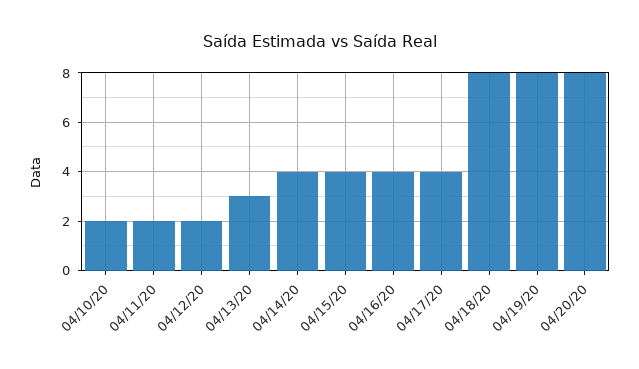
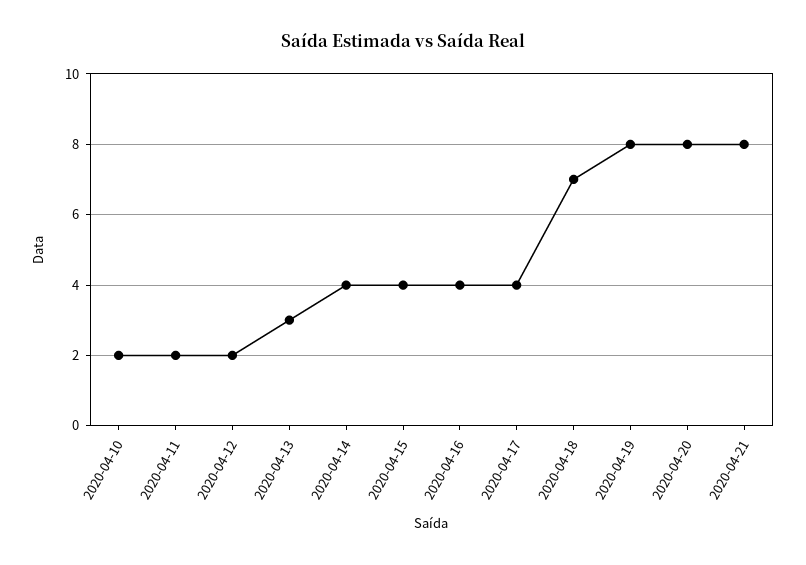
04/18/20: 8 -> 7
2020-04-21: none -> 8

